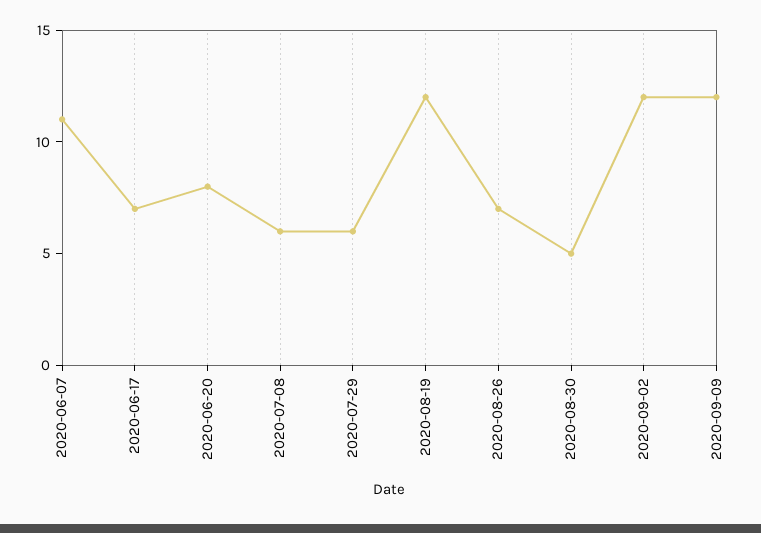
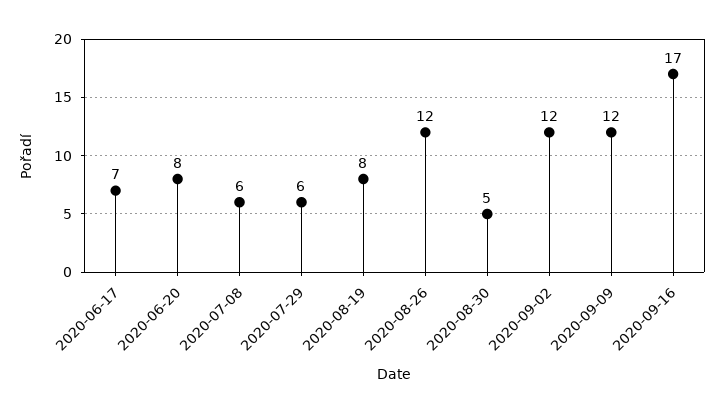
2020-06-07: 11 -> none
2020-08-19: 12 -> 8
2020-08-26: 7 -> 12
2020-09-16: none -> 17

